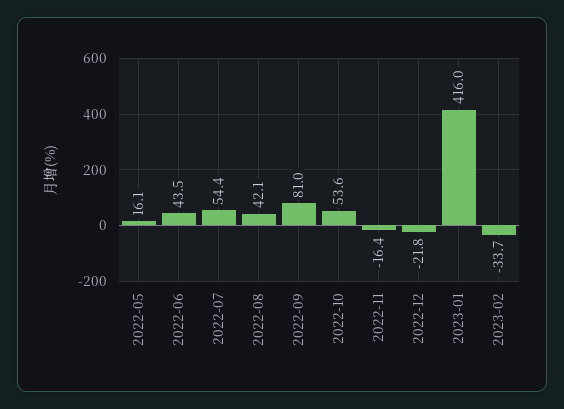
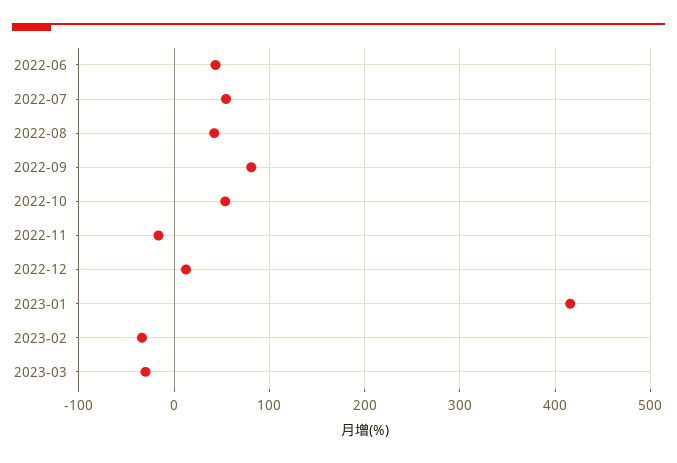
2022-05: 16.1 -> none
2022-12: -21.8 -> 10
2023-03: none -> -30

